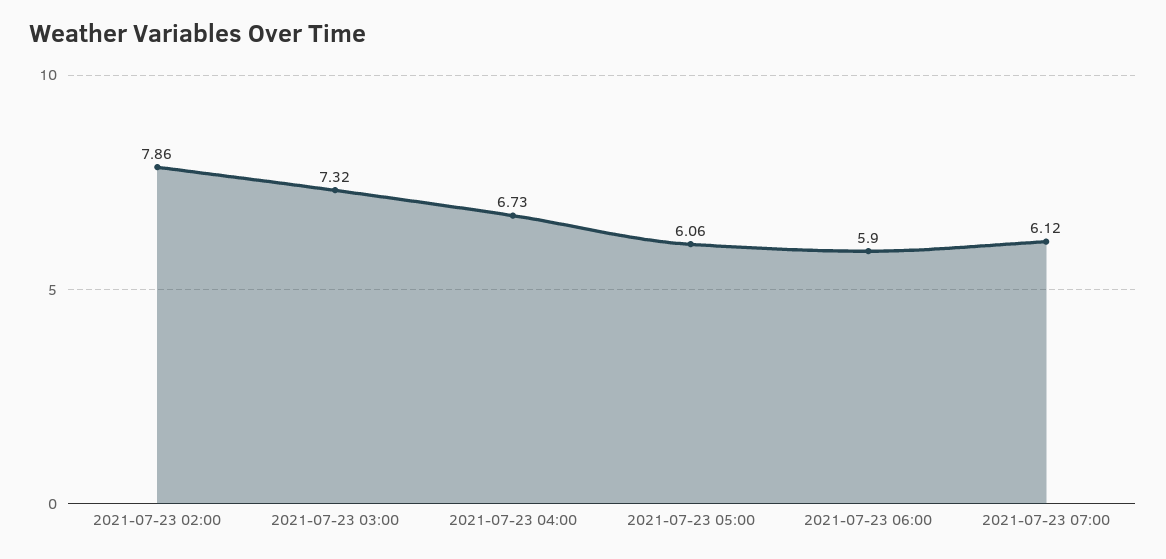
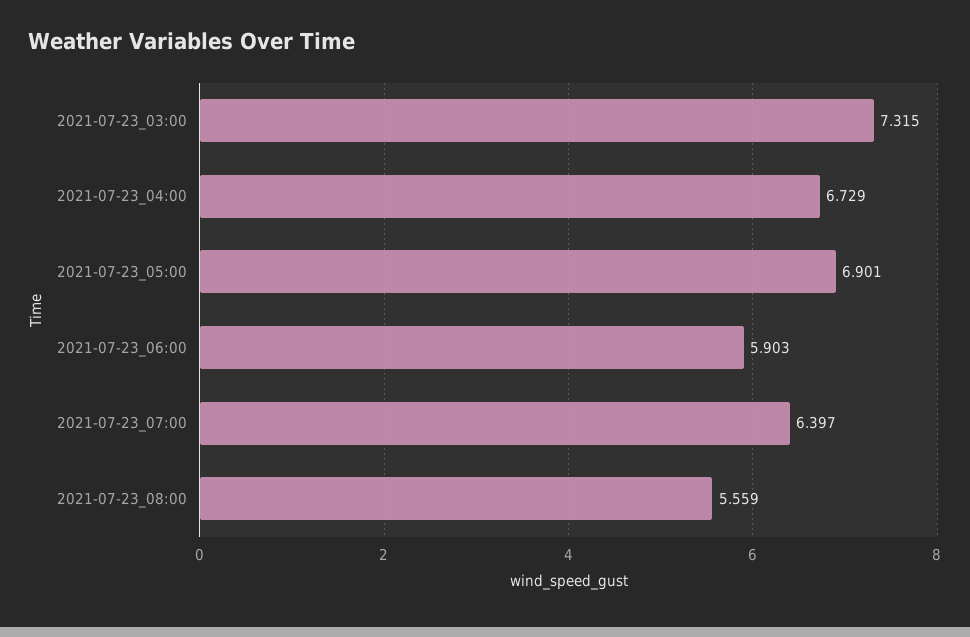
2021-07-23 02:00: 7.86 -> none
2021-07-23 05:00: 6.06 -> 6.901
2021-07-23 07:00: 6.12 -> 6.397
2021-07-23_08:00: none -> 5.559

